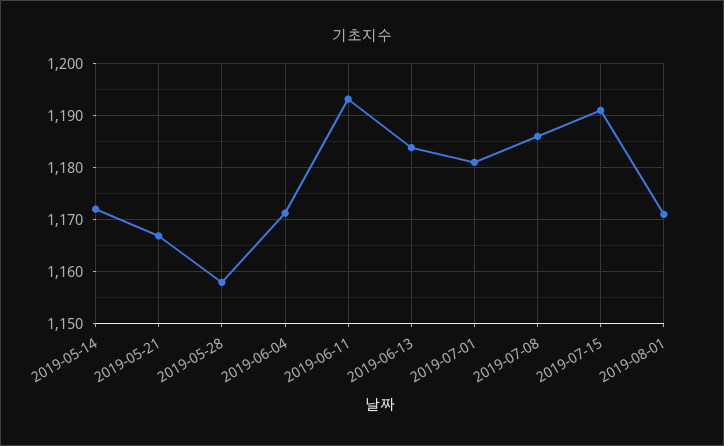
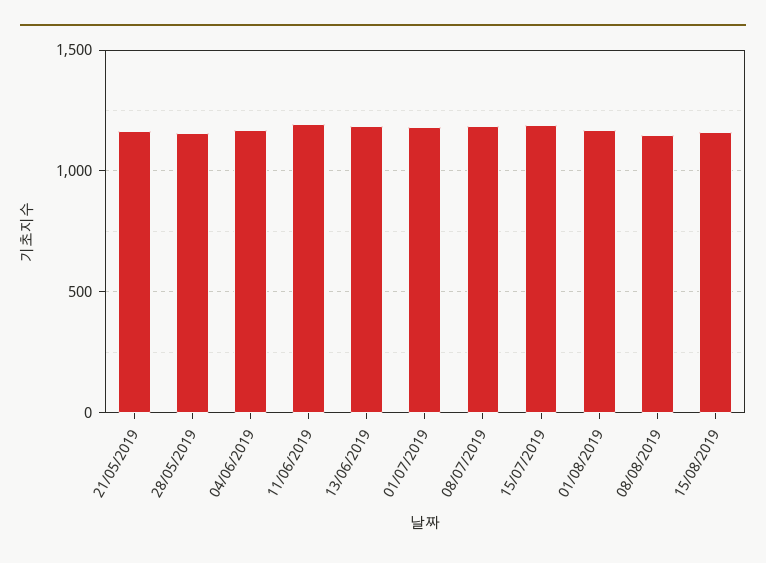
2019-05-14: 1172 -> none
08/08/2019: none -> 1150
15/08/2019: none -> 1150

